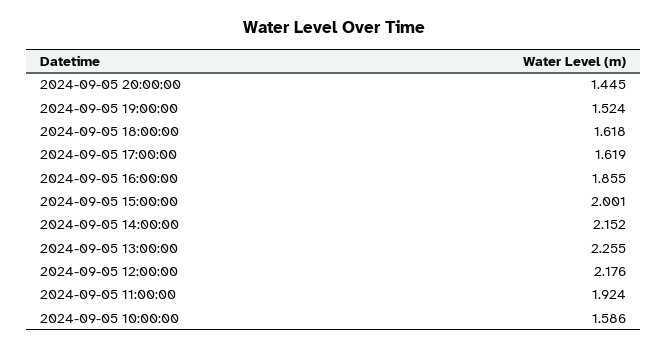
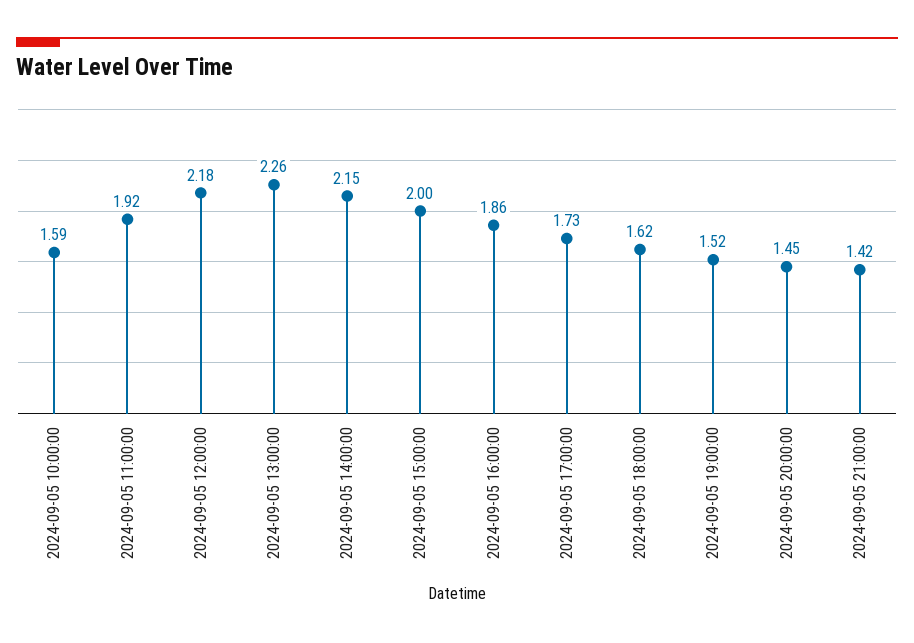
2024-09-05 17:00:00: 1.619 -> 1.73
2024-09-05 21:00:00: none -> 1.42

